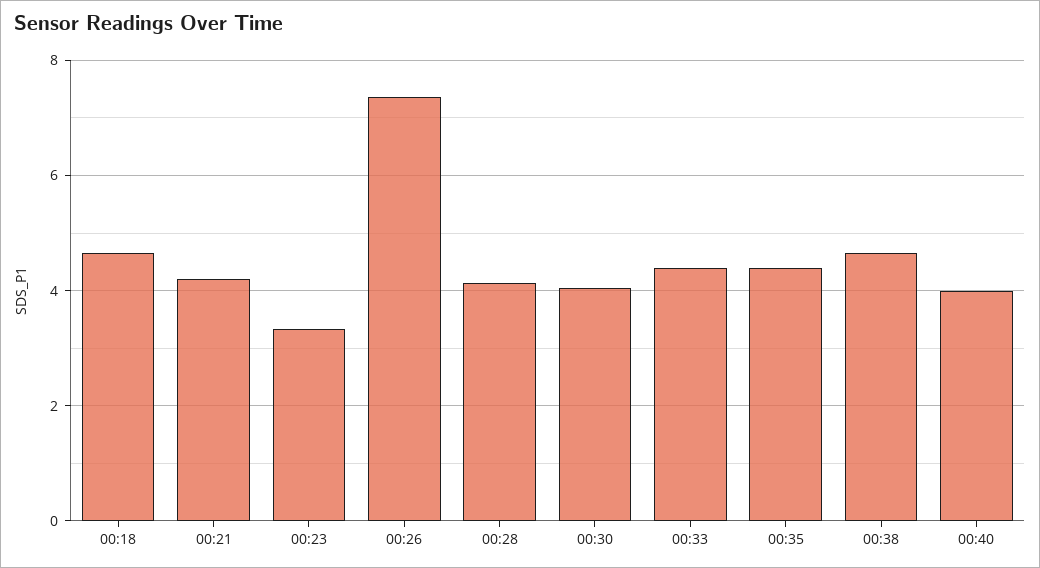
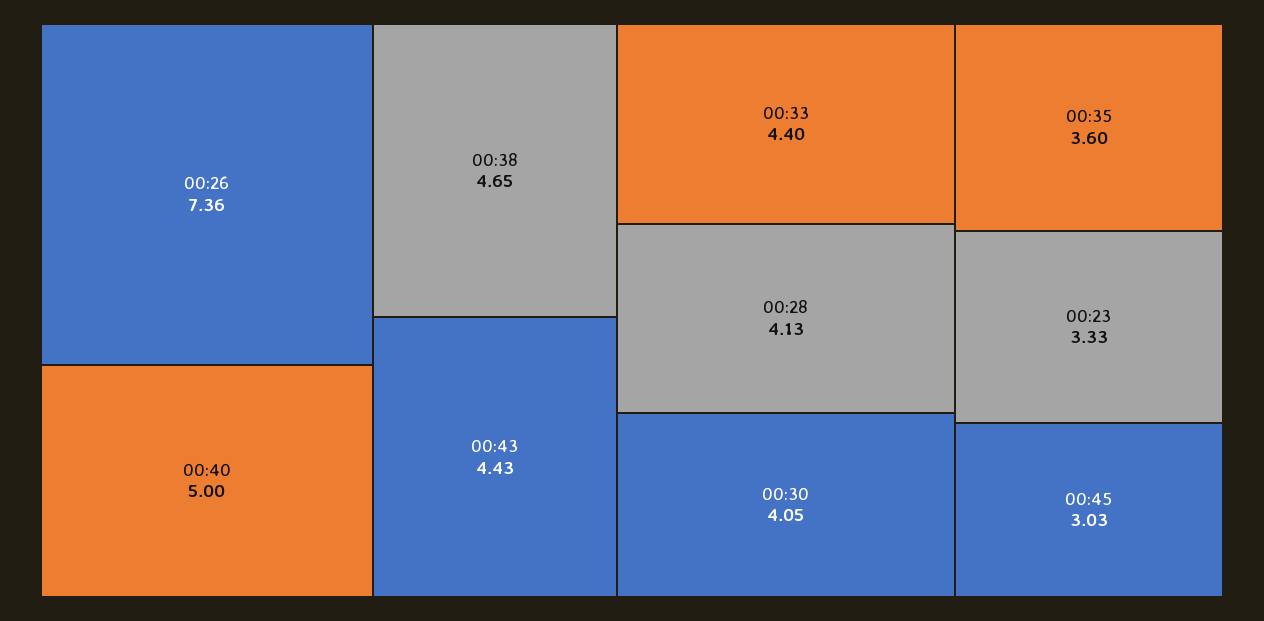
00:18: 4.6 -> none
00:21: 4.2 -> none
00:35: 4.4 -> 3.6
00:40: 4 -> 5
00:43: none -> 4.43
00:45: none -> 3.03

